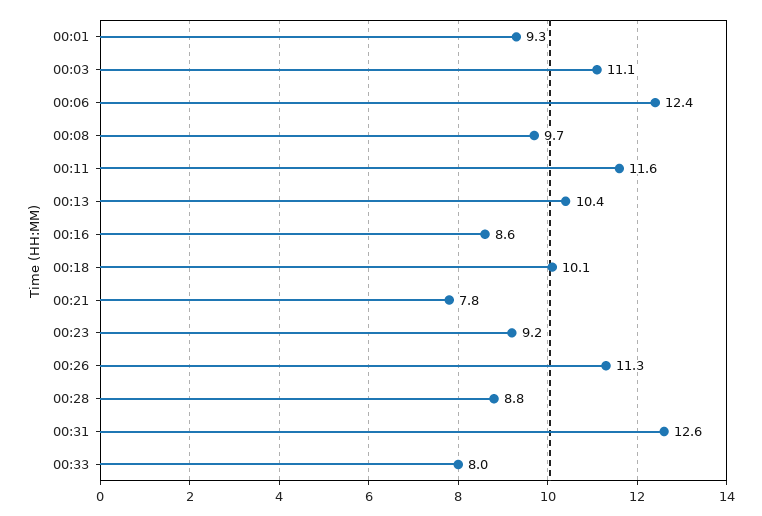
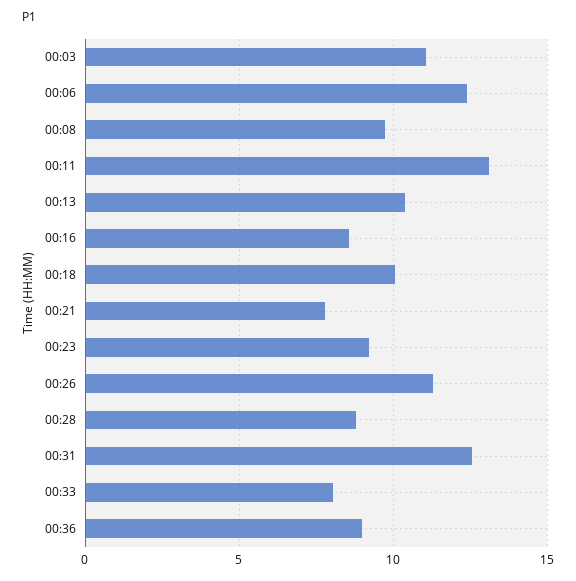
00:01: 9.3 -> none
00:11: 11.6 -> 13
00:36: none -> 9

